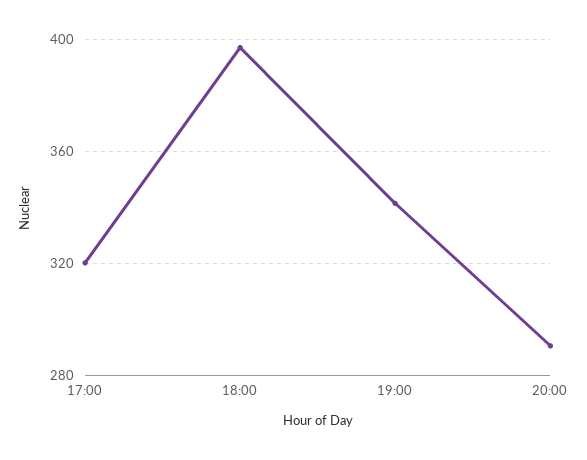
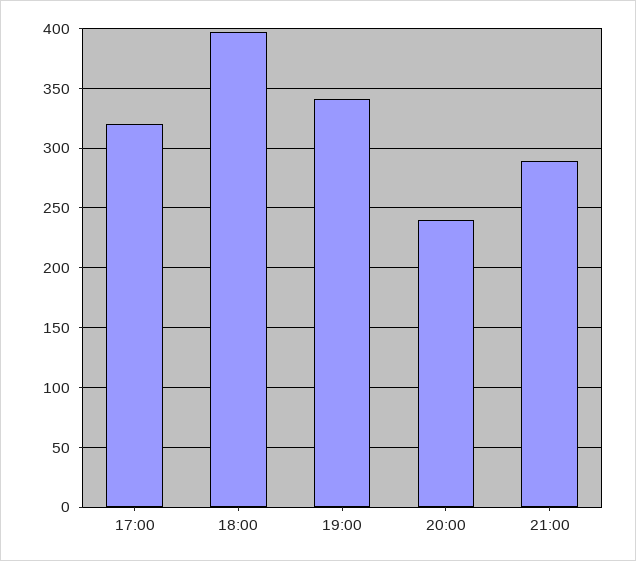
20:00: 290 -> 240
21:00: none -> 290

